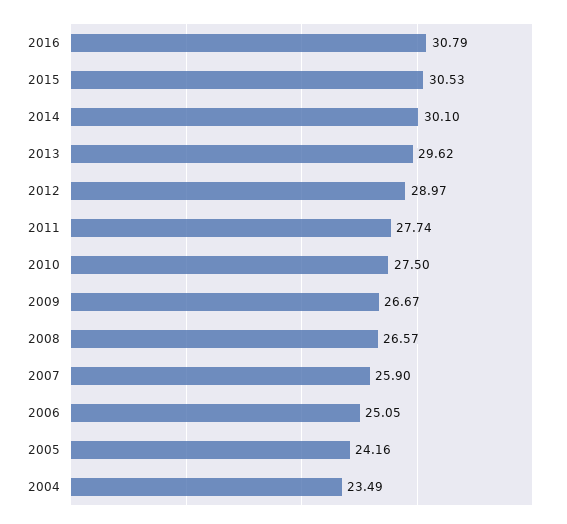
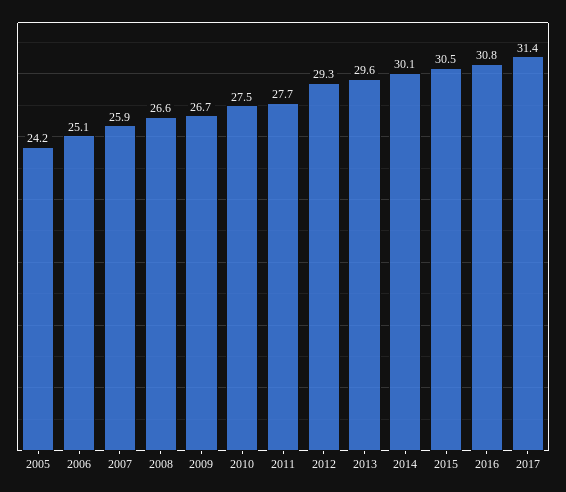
2012: 28.97 -> 29.3
2004: 23.49 -> none
2017: none -> 31.4

